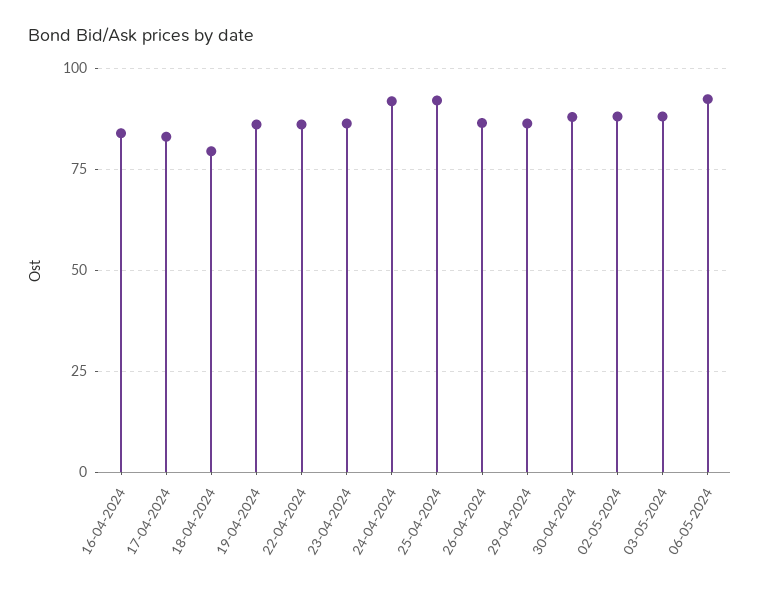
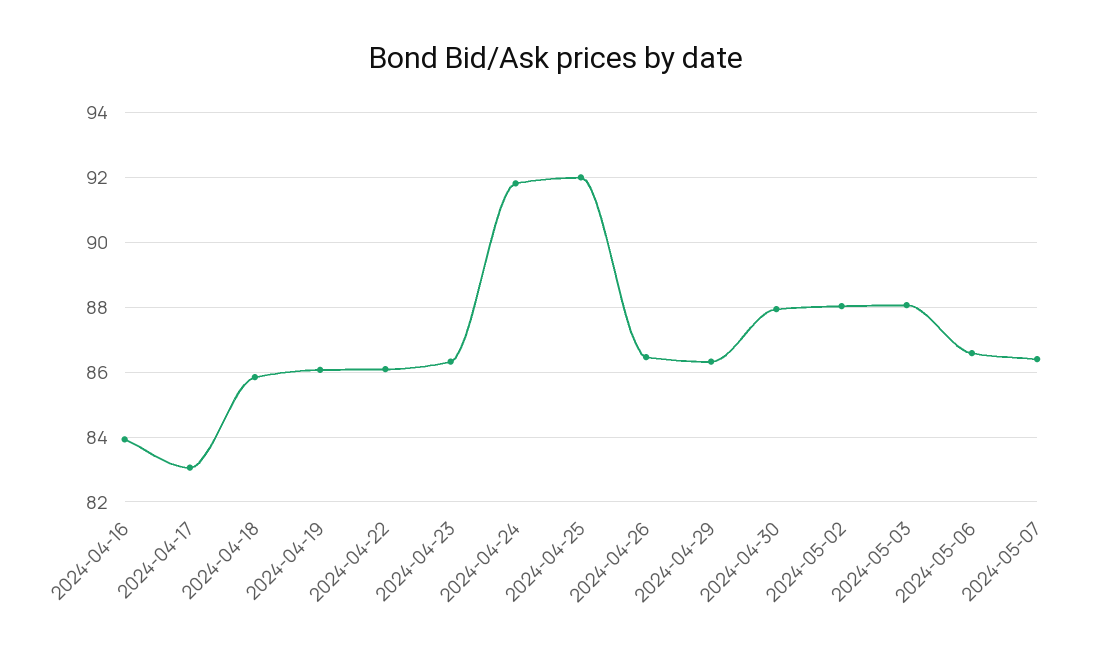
18-04-2024: 80 -> 85.8
06-05-2024: 92.5 -> 86.6
2024-05-07: none -> 86.4

